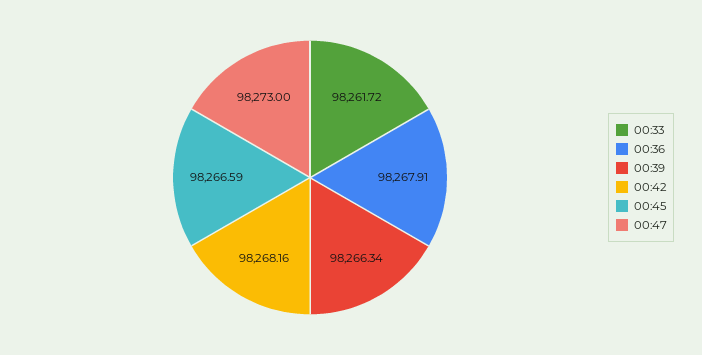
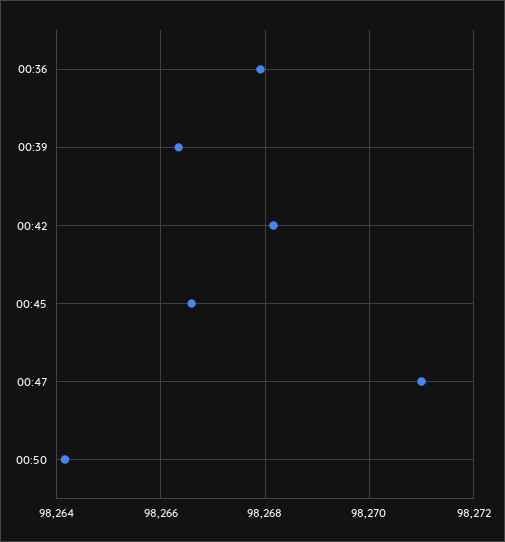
00:33: 98261.72 -> none
00:47: 98273 -> 98271
00:50: none -> 98264.2

